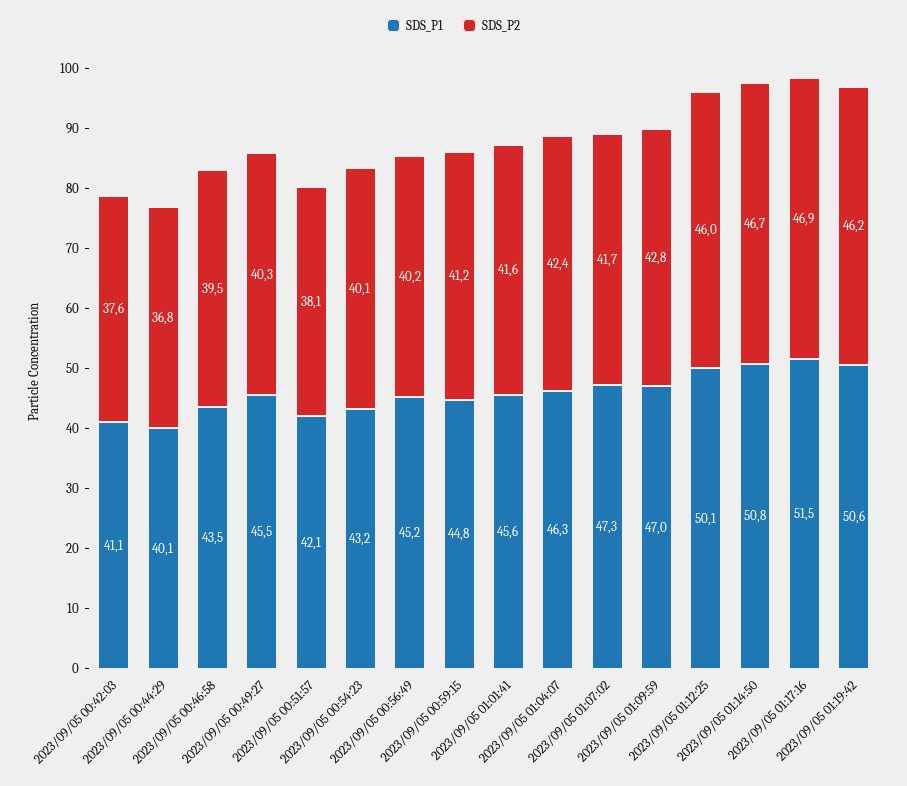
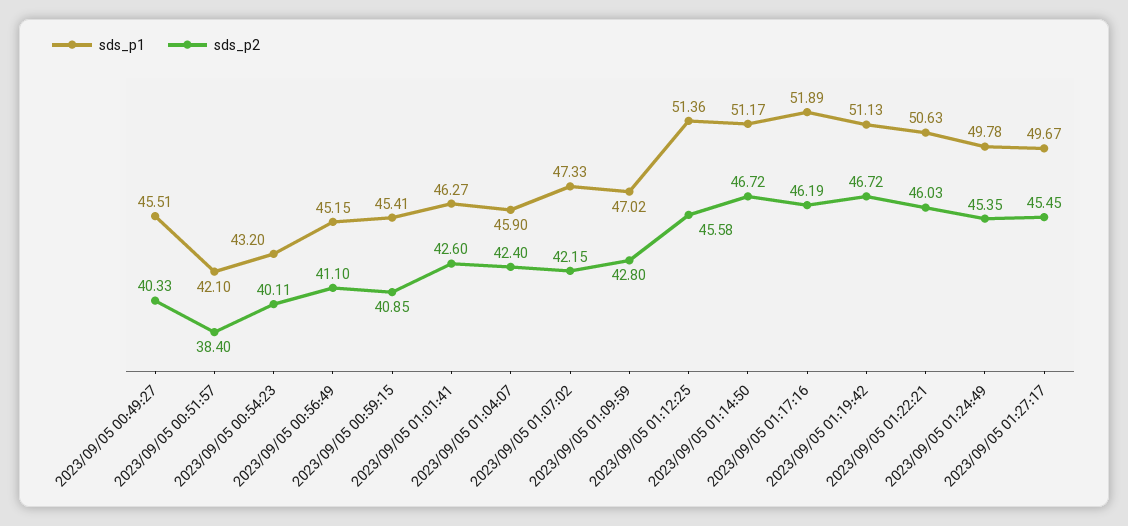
SDS_P1, 2023/09/05 00:42:03: 41.1 -> none
SDS_P2, 2023/09/05 00:42:03: 37.6 -> none
SDS_P1, 2023/09/05 00:44:29: 40.1 -> none
SDS_P2, 2023/09/05 00:44:29: 36.8 -> none
SDS_P1, 2023/09/05 00:46:58: 43.5 -> none
SDS_P2, 2023/09/05 00:46:58: 39.5 -> none
SDS_P2, 2023/09/05 00:51:57: 38.1 -> 38.4
SDS_P2, 2023/09/05 00:56:49: 40.2 -> 41.1
SDS_P1, 2023/09/05 00:59:15: 44.8 -> 45.41
SDS_P2, 2023/09/05 00:59:15: 41.2 -> 40.85
SDS_P1, 2023/09/05 01:01:41: 45.6 -> 46.27
SDS_P2, 2023/09/05 01:01:41: 41.6 -> 42.6
SDS_P1, 2023/09/05 01:04:07: 46.3 -> 45.9
SDS_P2, 2023/09/05 01:07:02: 41.7 -> 42.15
SDS_P1, 2023/09/05 01:12:25: 50.1 -> 51.36
SDS_P2, 2023/09/05 01:12:25: 46 -> 45.58
SDS_P1, 2023/09/05 01:14:50: 50.8 -> 51.17
SDS_P1, 2023/09/05 01:17:16: 51.5 -> 51.89
SDS_P2, 2023/09/05 01:17:16: 46.9 -> 46.19
SDS_P1, 2023/09/05 01:19:42: 50.6 -> 51.13
SDS_P2, 2023/09/05 01:19:42: 46.2 -> 46.72
SDS_P1, 2023/09/05 01:22:21: none -> 50.63
SDS_P2, 2023/09/05 01:22:21: none -> 46.03
SDS_P1, 2023/09/05 01:24:49: none -> 49.78
SDS_P2, 2023/09/05 01:24:49: none -> 45.35
SDS_P1, 2023/09/05 01:27:17: none -> 49.67
SDS_P2, 2023/09/05 01:27:17: none -> 45.45

